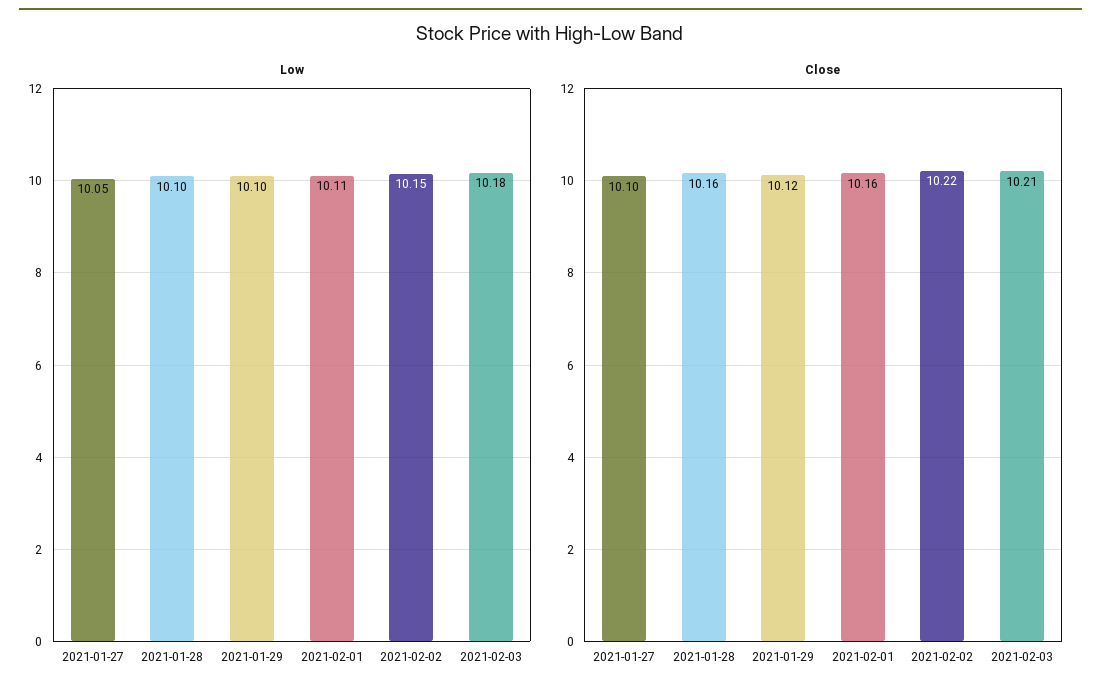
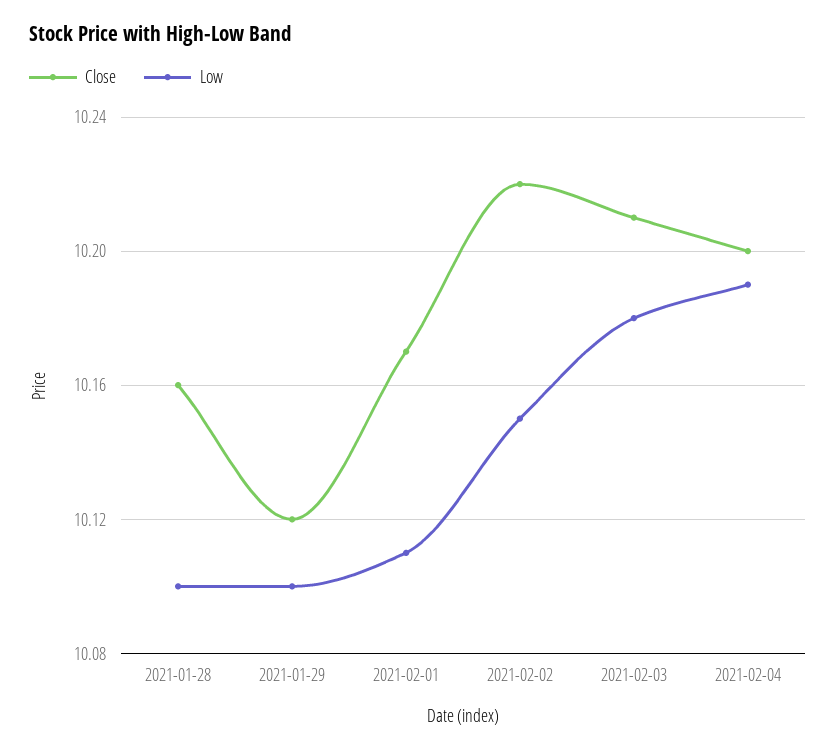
Low, 2021-01-27: 10.05 -> none
Close, 2021-01-27: 10.1 -> none
Close, 2021-02-01: 10.16 -> 10.17
Close, 2021-02-04: none -> 10.2
Low, 2021-02-04: none -> 10.19

